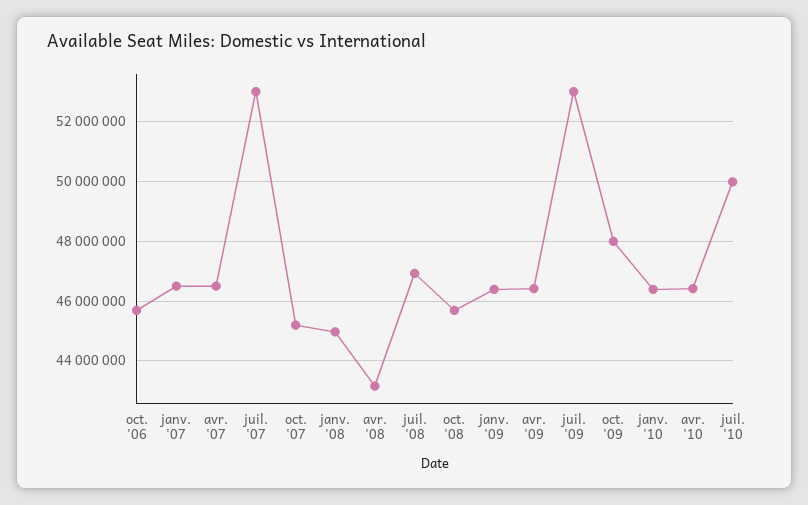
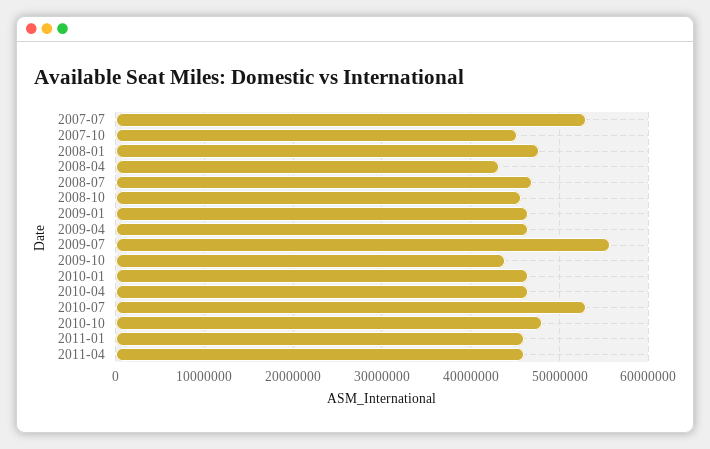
oct. '06: 45750000 -> none
janv. '07: 46500000 -> none
avr. '07: 46500000 -> none
janv. '08: 45000000 -> 48000000
juil. '09: 53000000 -> 56000000
oct. '09: 48000000 -> 44000000
juil. '10: 50000000 -> 53000000
2010-10: none -> 48000000
2011-01: none -> 46000000
2011-04: none -> 46000000

